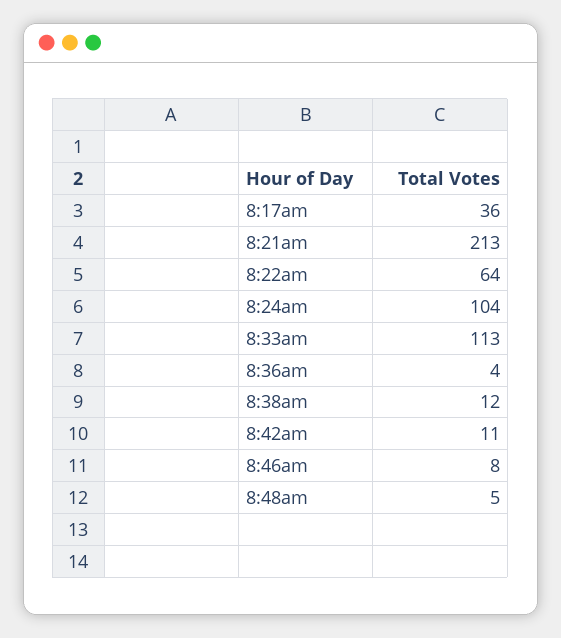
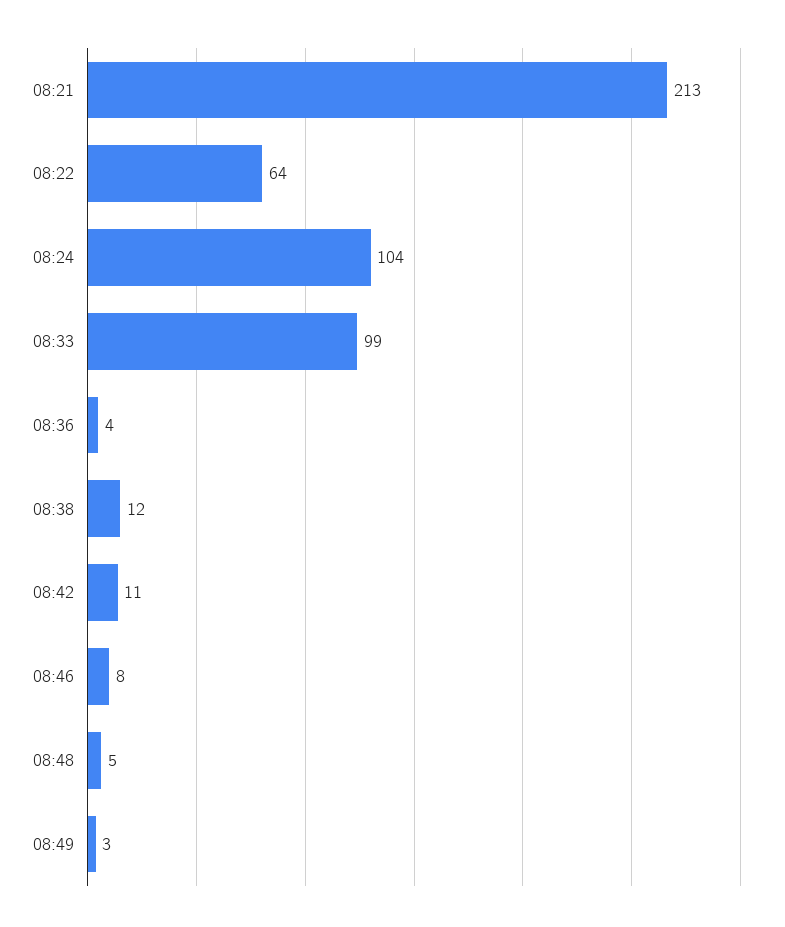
8:17am: 36 -> none
8:33am: 113 -> 99
08:49: none -> 3

